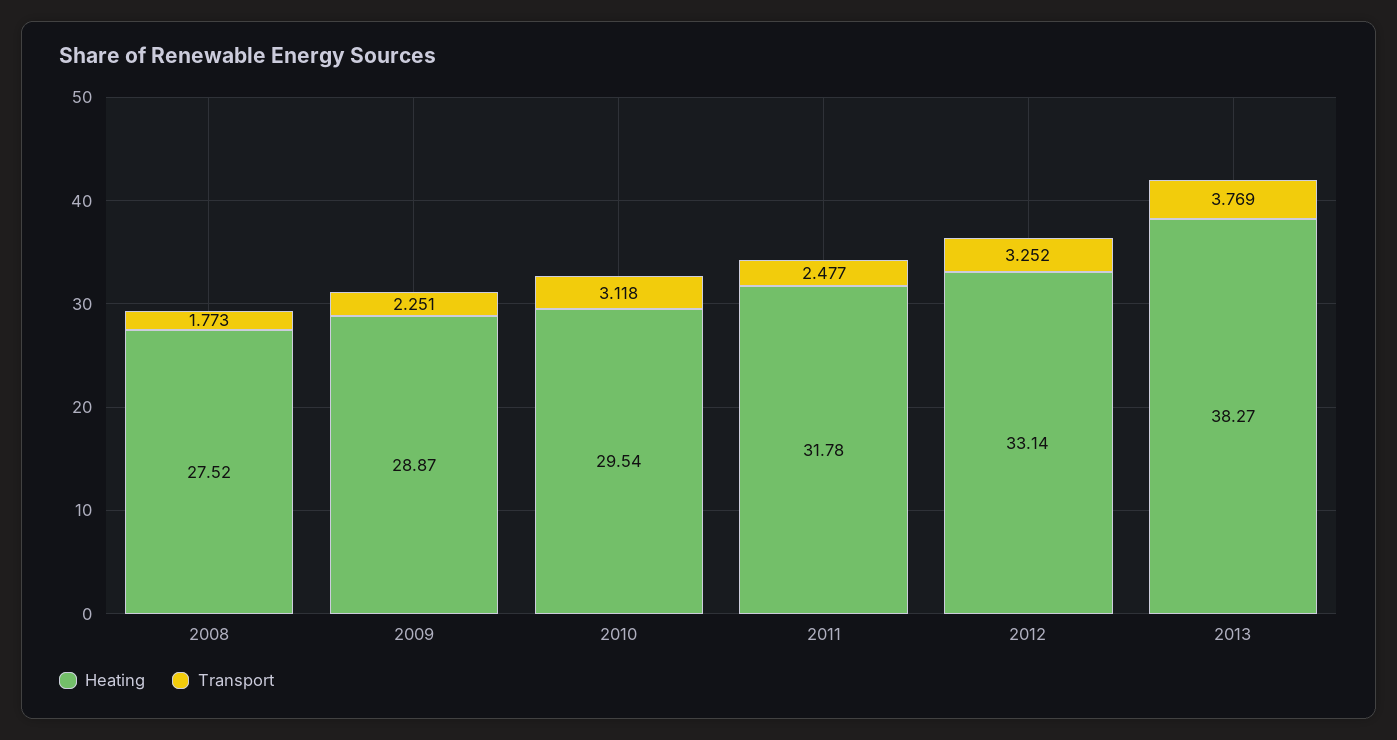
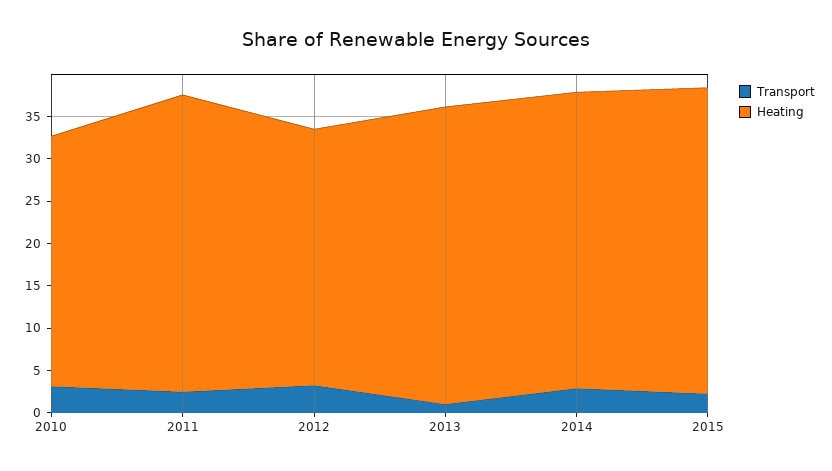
Heating, 2008: 27.52 -> none
Transport, 2008: 1.773 -> none
Heating, 2009: 28.87 -> none
Transport, 2009: 2.251 -> none
Heating, 2011: 31.78 -> 35
Heating, 2012: 33.14 -> 30
Heating, 2013: 38.27 -> 35
Transport, 2013: 3.769 -> 1
Transport, 2014: none -> 3
Heating, 2014: none -> 35
Transport, 2015: none -> 2
Heating, 2015: none -> 36

